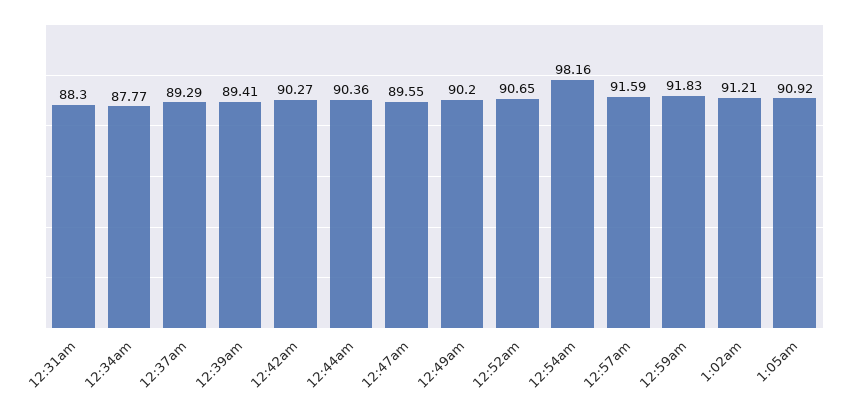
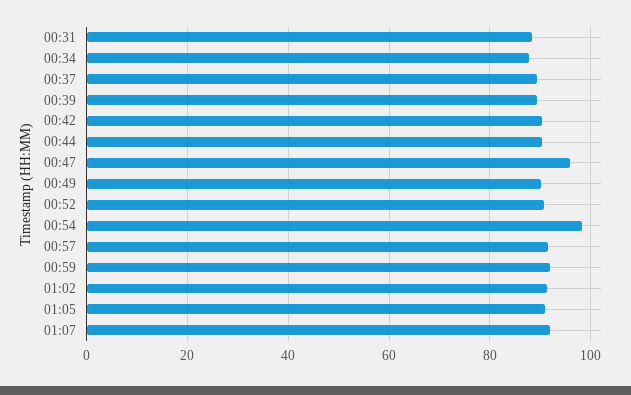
12:47am: 89.55 -> 96
01:07: none -> 92

